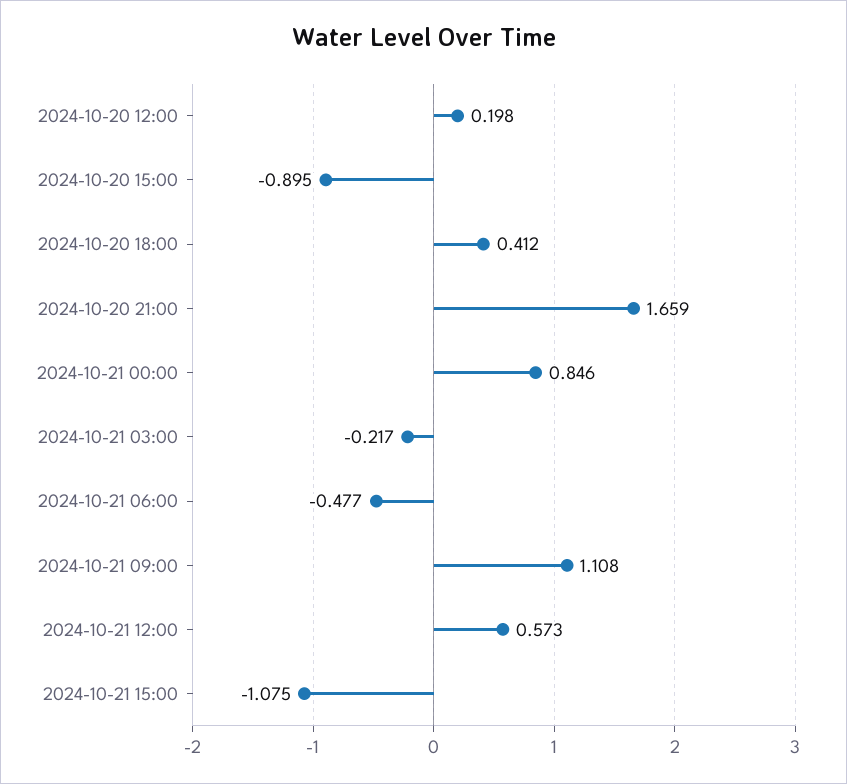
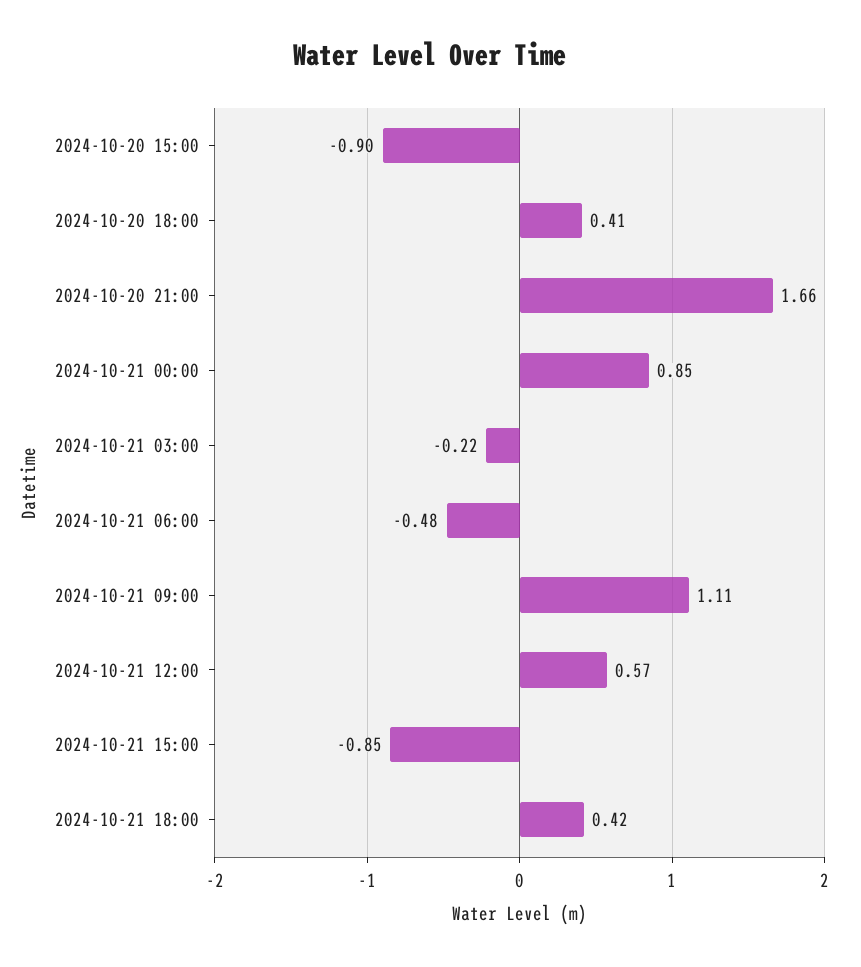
2024-10-20 12:00: 0.198 -> none
2024-10-21 15:00: -1.075 -> -0.85
2024-10-21 18:00: none -> 0.42

